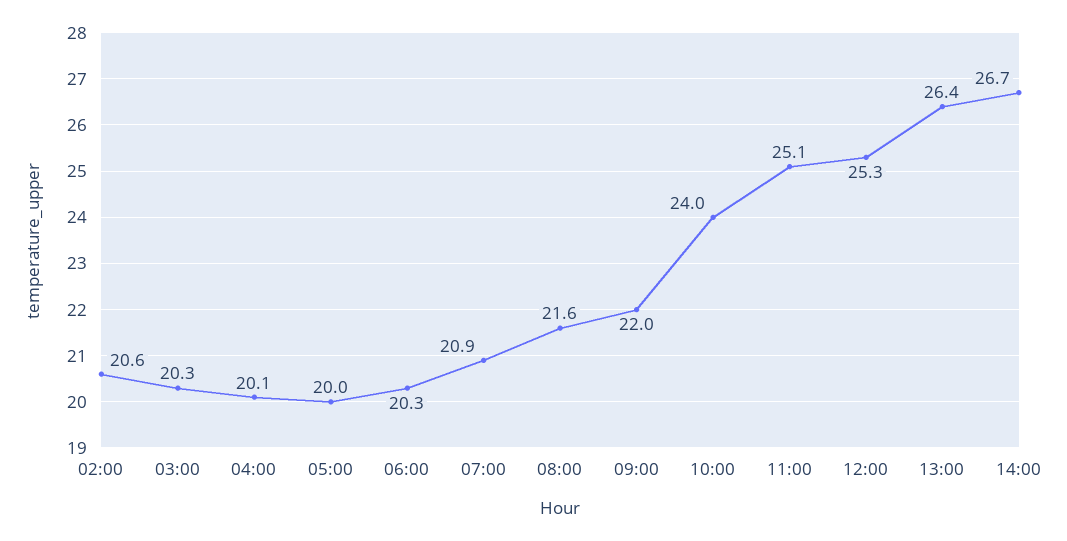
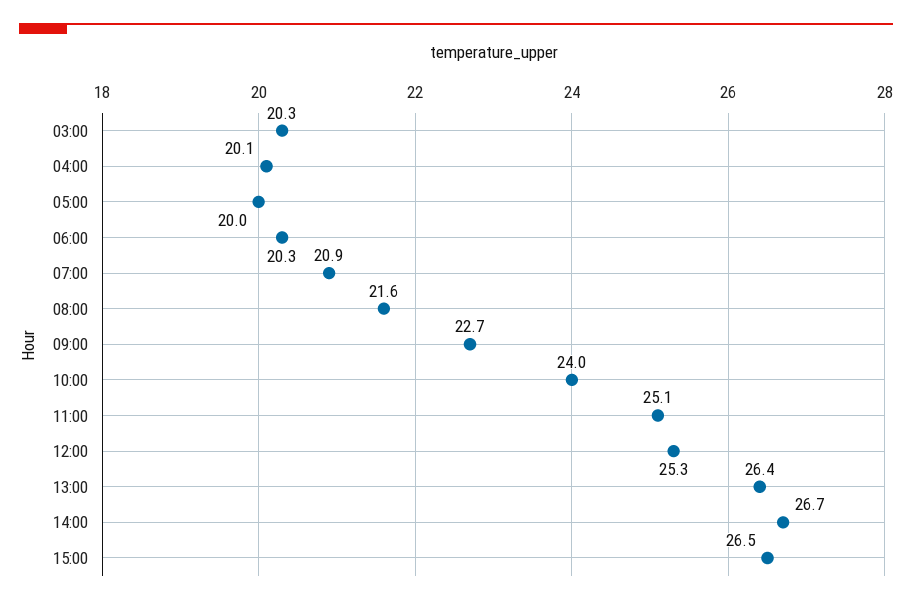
02:00: 20.6 -> none
09:00: 22 -> 22.7
15:00: none -> 26.5

